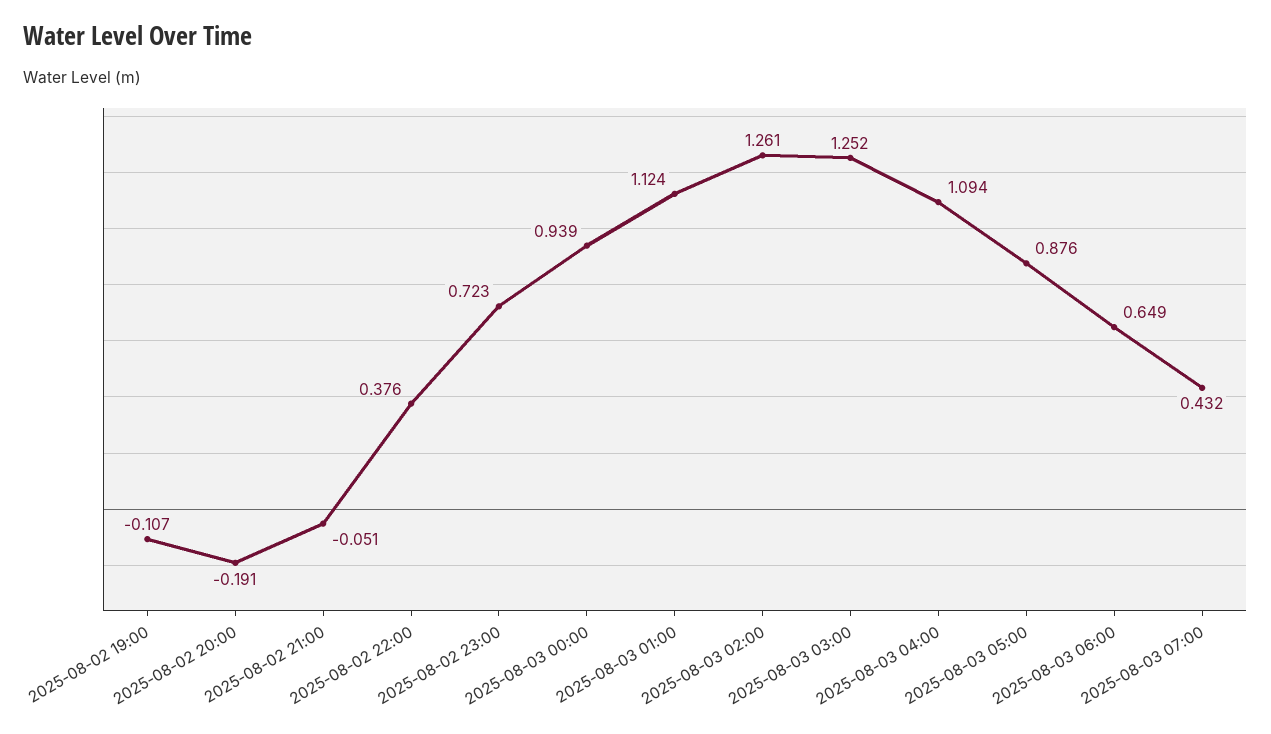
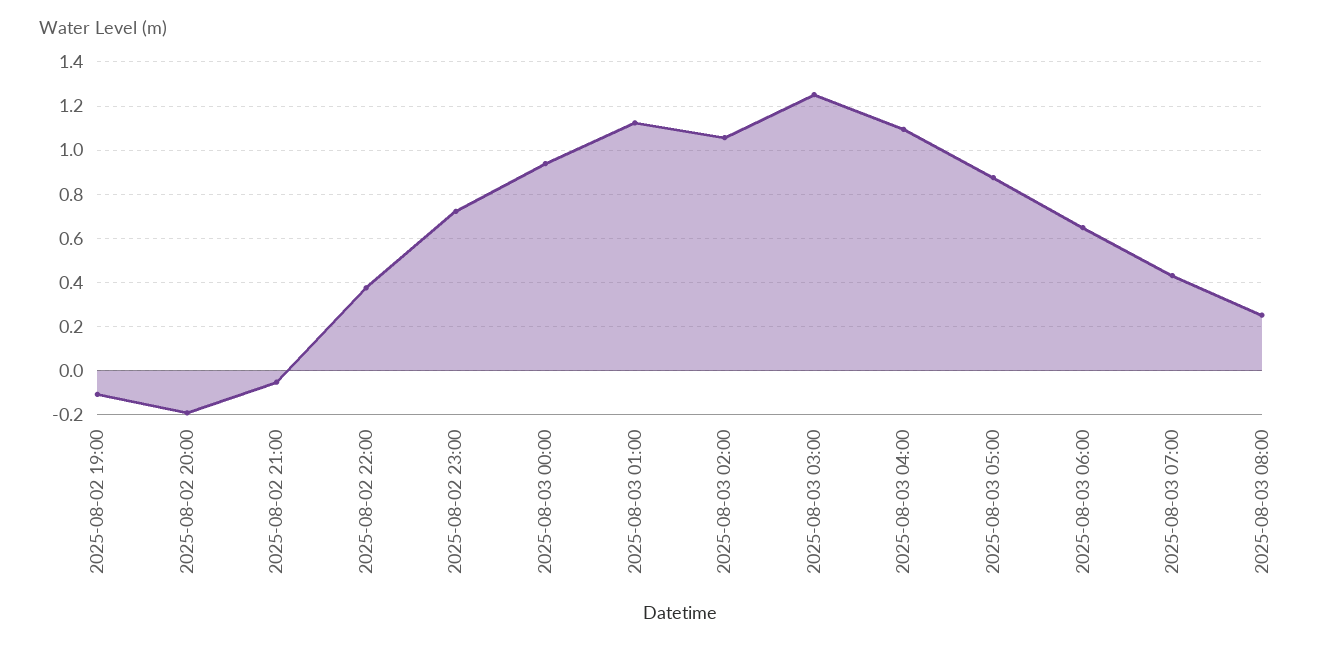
2025-08-03 02:00: 1.261 -> 1.05
2025-08-03 08:00: none -> 0.25

